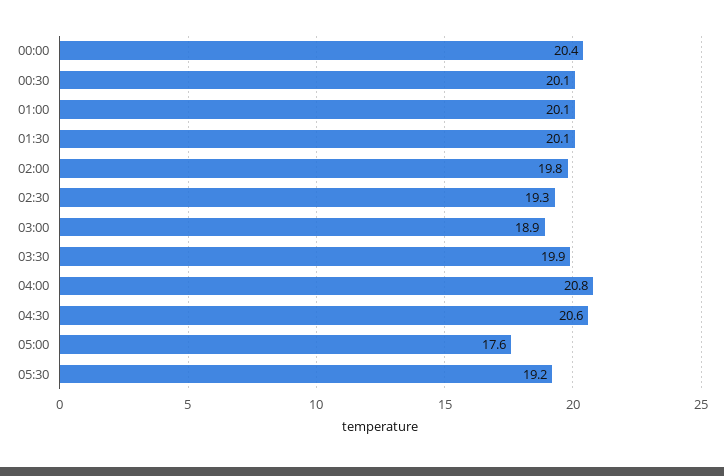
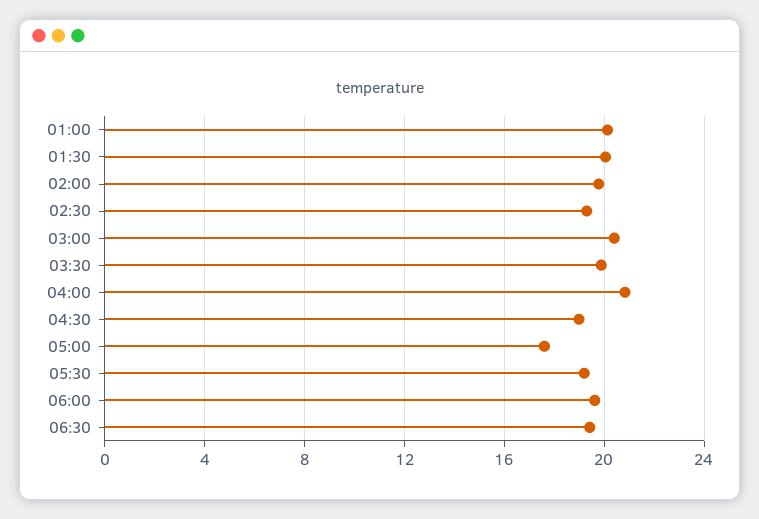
00:00: 20.4 -> none
00:30: 20.1 -> none
03:00: 18.9 -> 20.5
04:30: 20.6 -> 19
06:00: none -> 19.5
06:30: none -> 19.5

